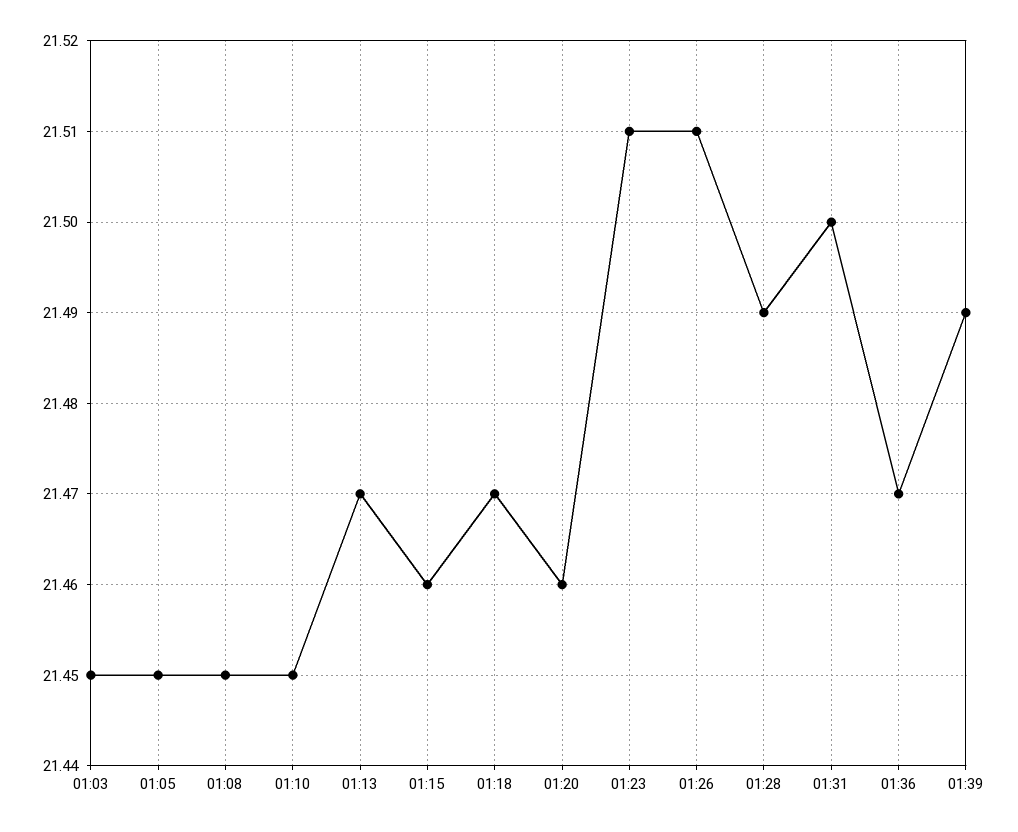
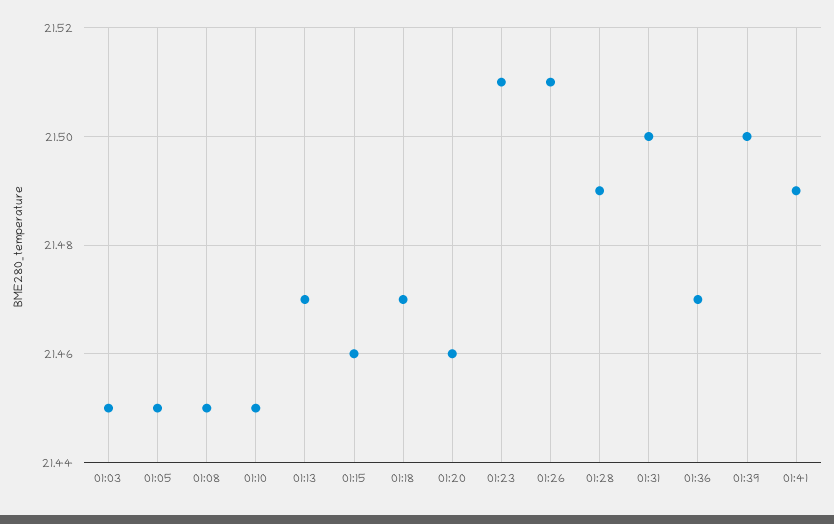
01:39: 21.49 -> 21.5
01:41: none -> 21.49

